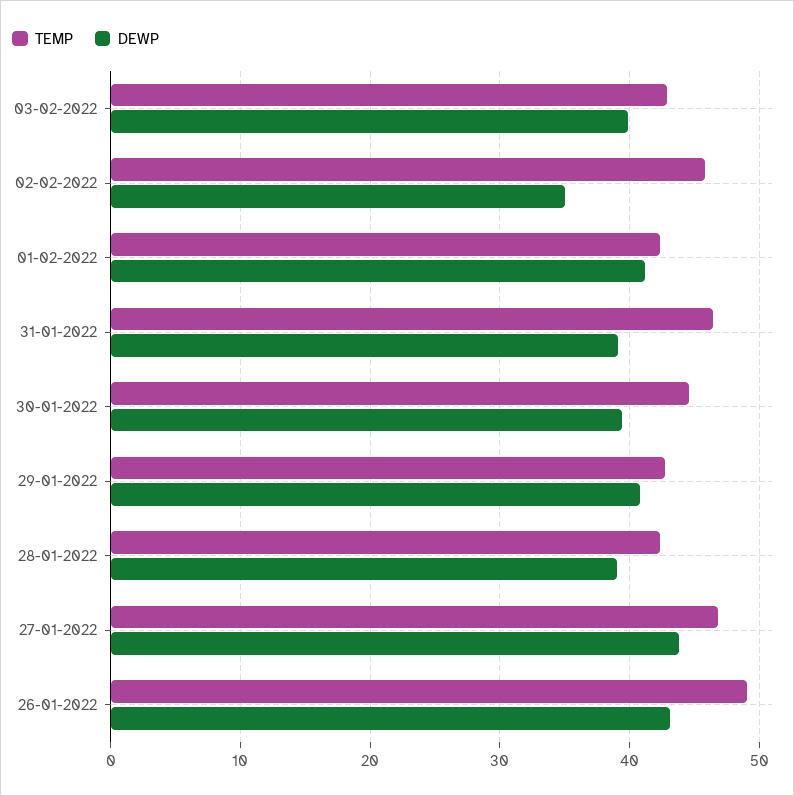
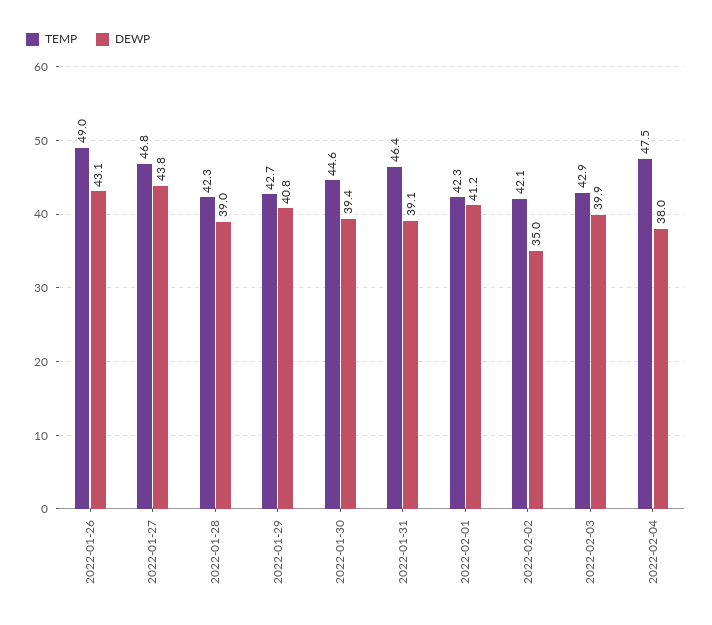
TEMP, 02-02-2022: 46 -> 42.1
TEMP, 2022-02-04: none -> 47.5
DEWP, 2022-02-04: none -> 38

